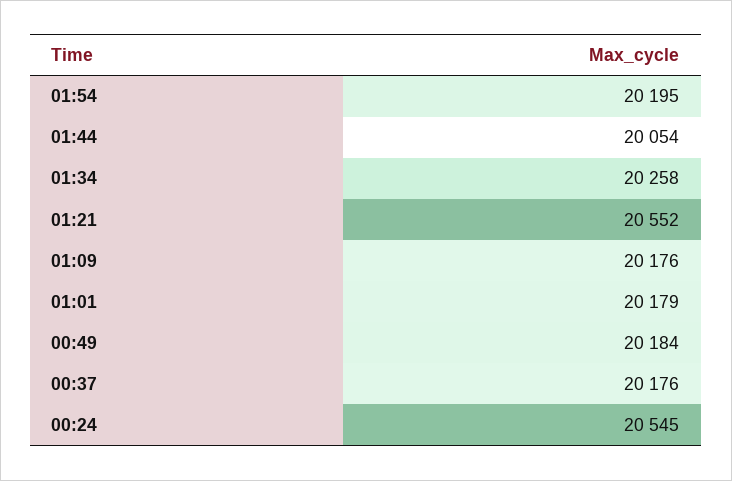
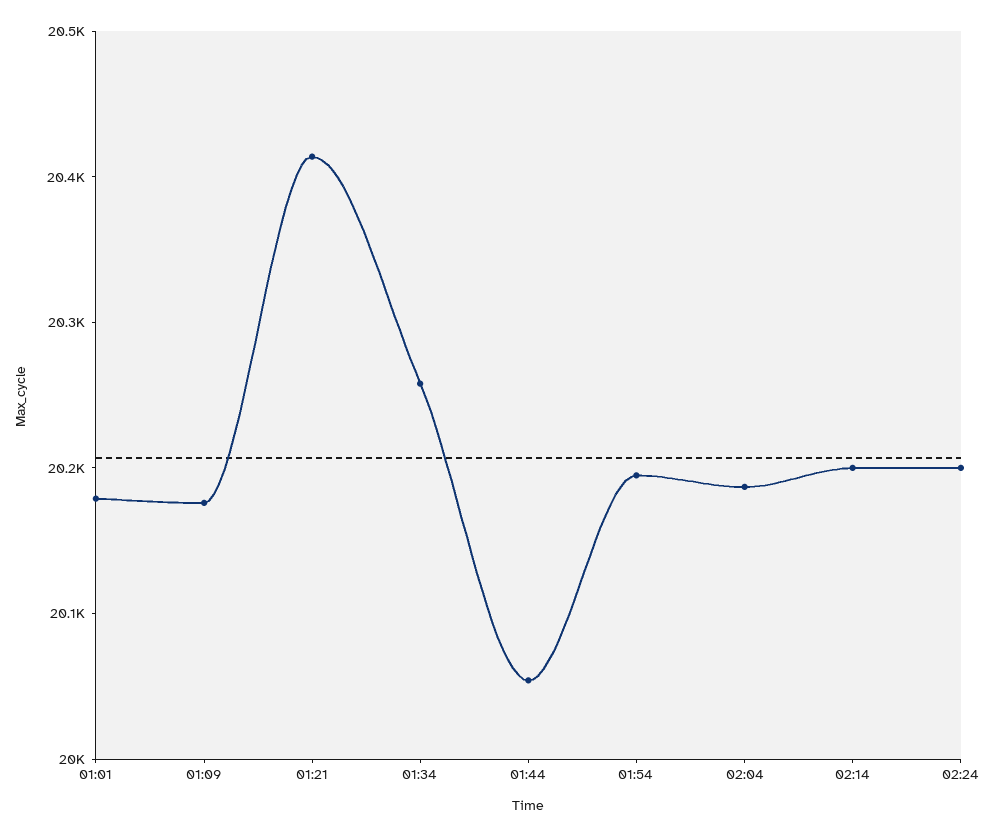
01:21: 20552 -> 20420
00:49: 20184 -> none
00:37: 20176 -> none
00:24: 20545 -> none
02:04: none -> 20180
02:14: none -> 20200
02:24: none -> 20200

